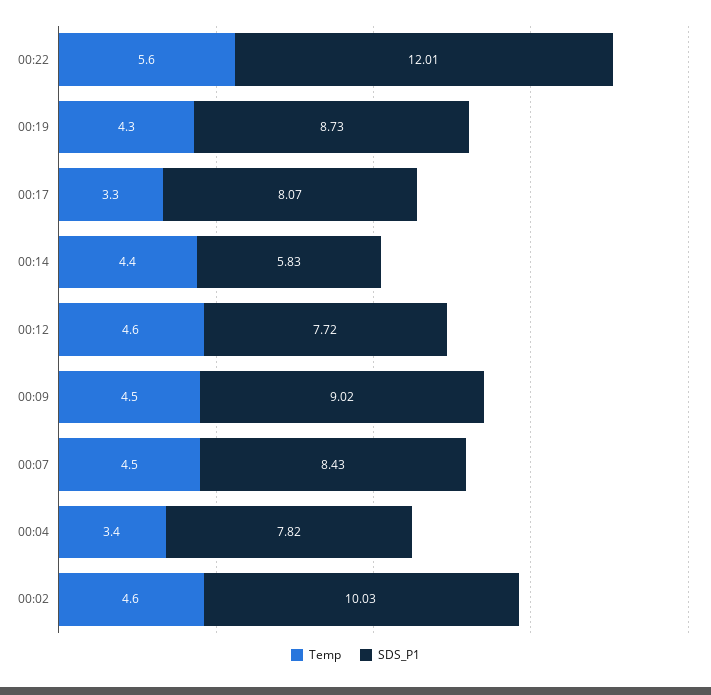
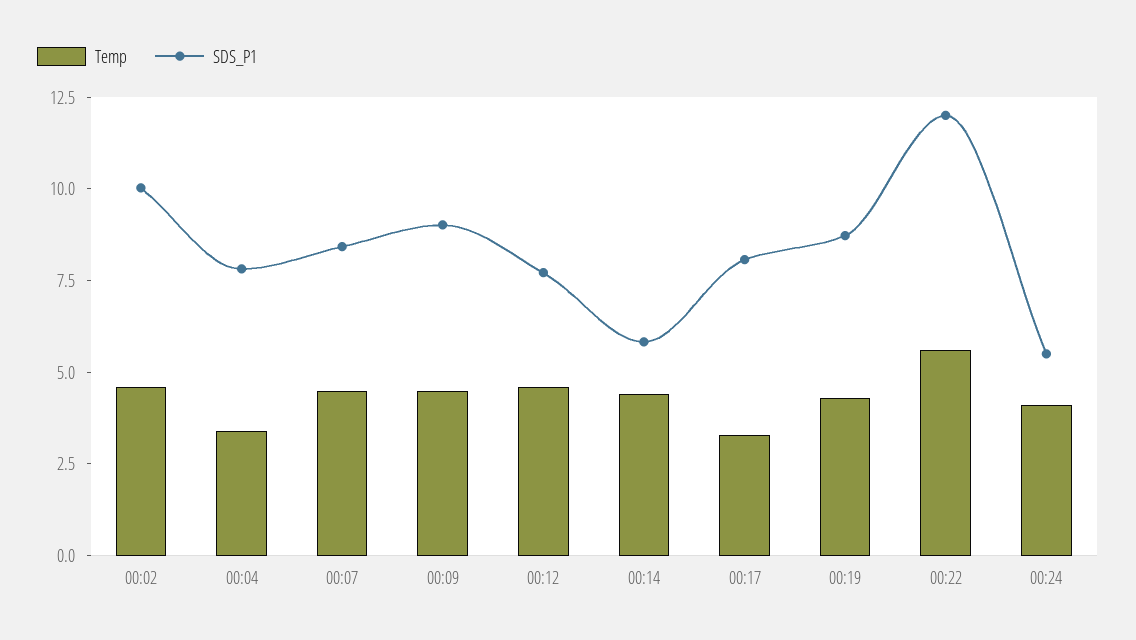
Temp, 00:24: none -> 4
SDS_P1, 00:24: none -> 5.5

